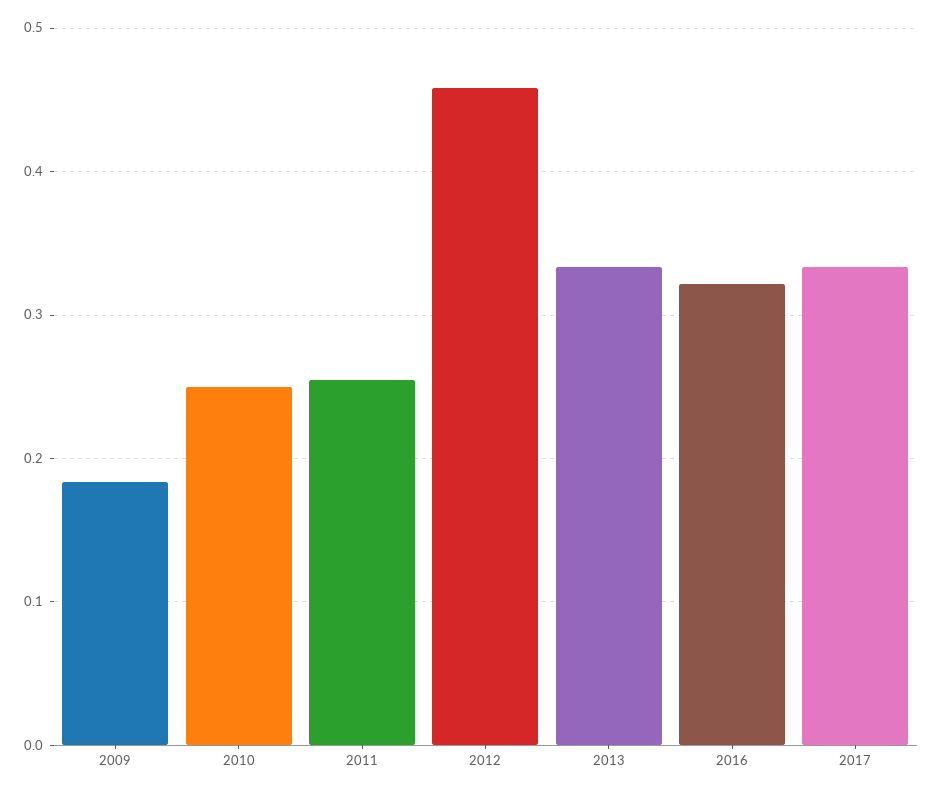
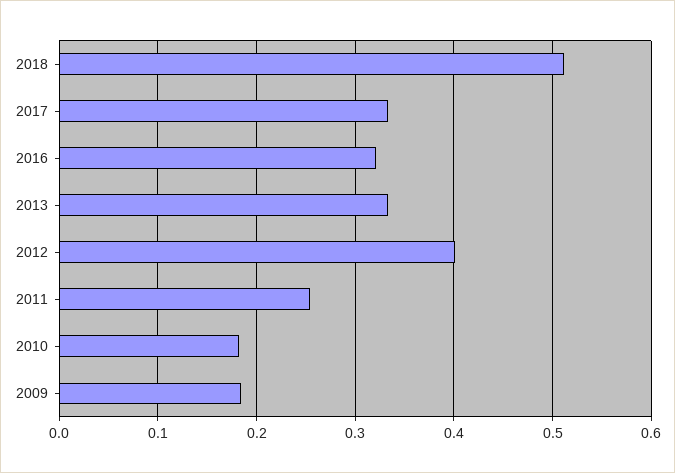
2010: 0.25 -> 0.18
2012: 0.46 -> 0.4
2018: none -> 0.51

